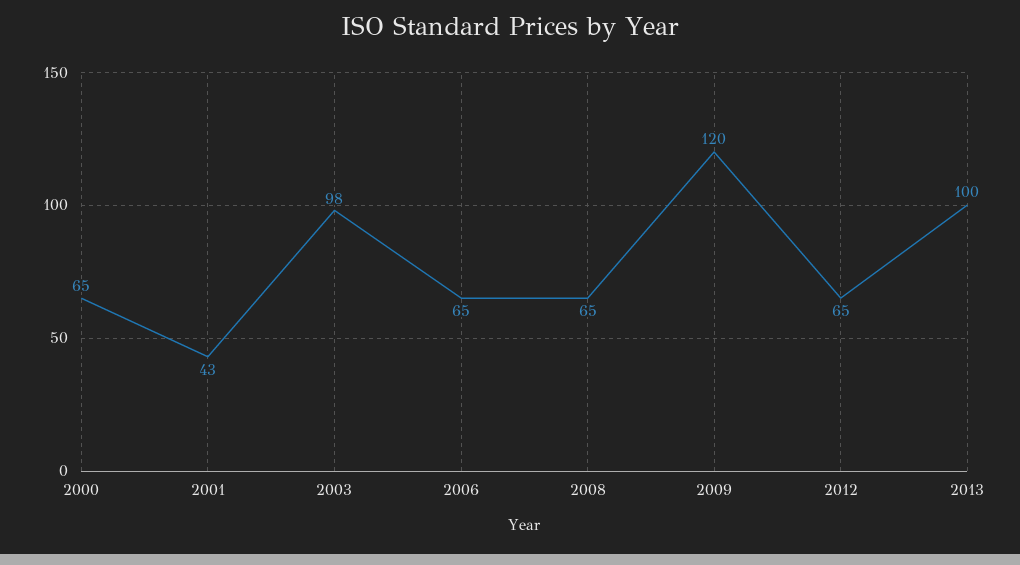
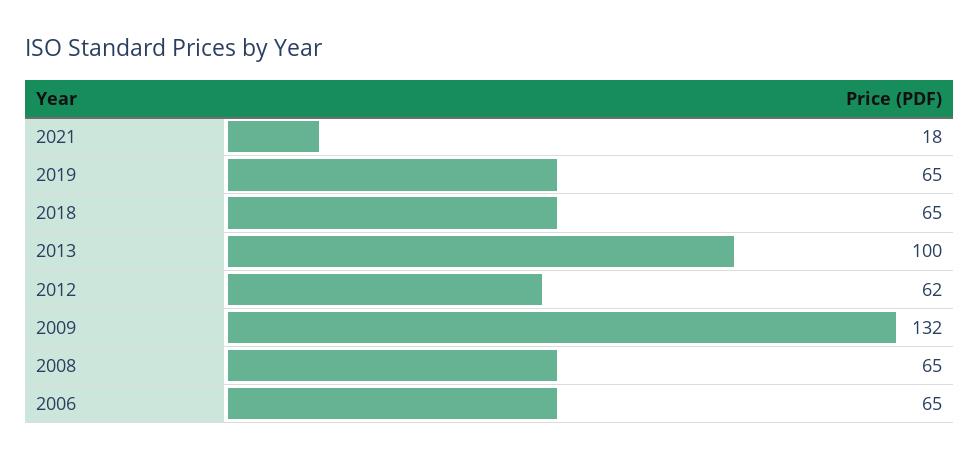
2000: 65 -> none
2001: 43 -> none
2003: 98 -> none
2009: 120 -> 132
2012: 65 -> 62
2021: none -> 18
2019: none -> 65
2018: none -> 65

